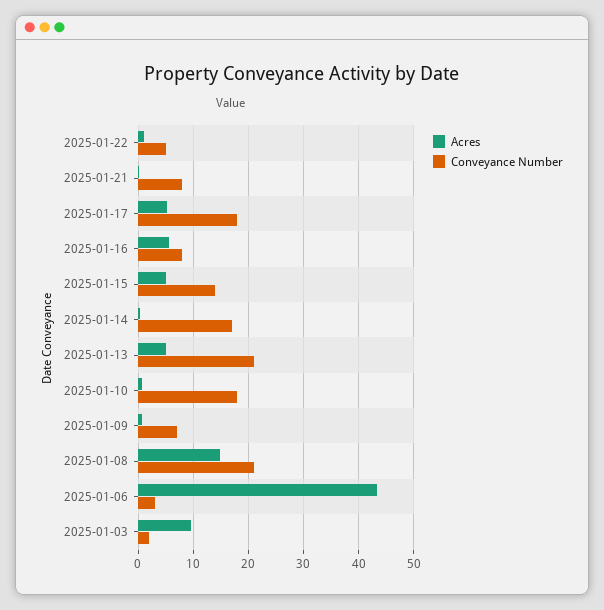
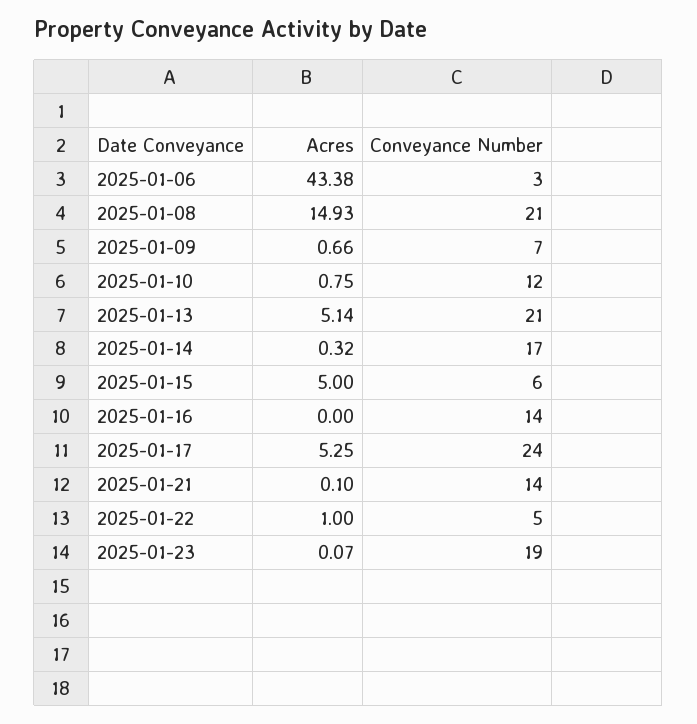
Conveyance Number, 2025-01-21: 8 -> 14
Conveyance Number, 2025-01-17: 18 -> 24
Acres, 2025-01-16: 6 -> 0
Conveyance Number, 2025-01-16: 8 -> 14
Conveyance Number, 2025-01-15: 14 -> 6
Conveyance Number, 2025-01-10: 18 -> 12
Acres, 2025-01-03: 10 -> none
Conveyance Number, 2025-01-03: 2 -> none
Acres, 2025-01-23: none -> 0.07
Conveyance Number, 2025-01-23: none -> 19

